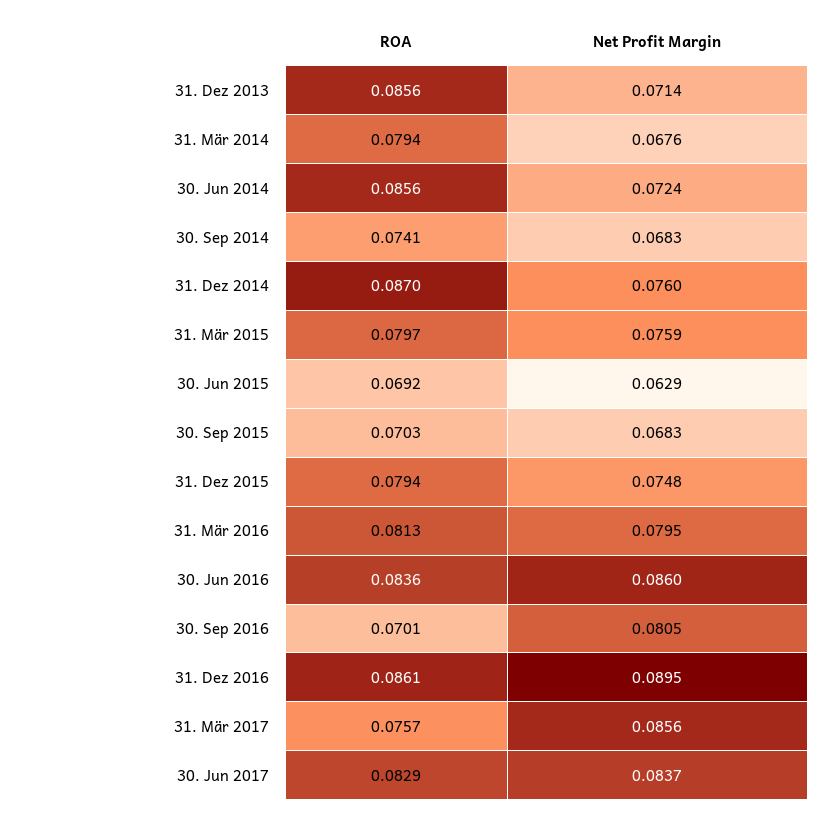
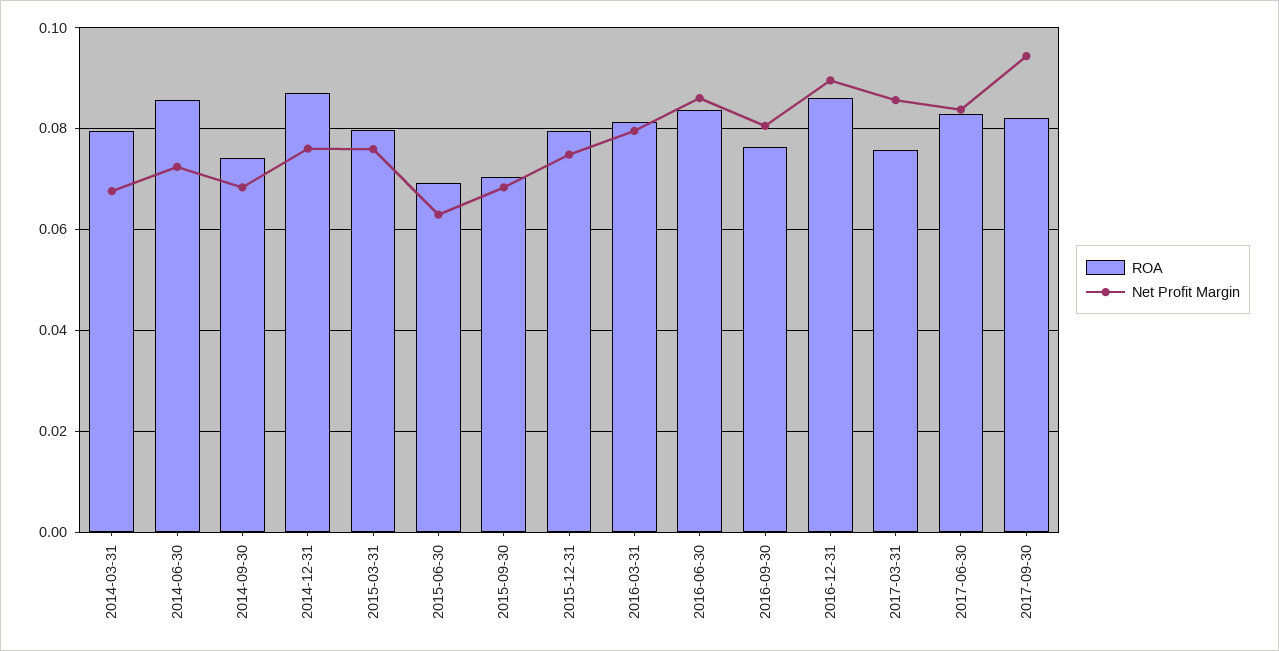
ROA, 31. Dez 2013: 0.0856 -> none
Net Profit Margin, 31. Dez 2013: 0.0714 -> none
ROA, 30. Sep 2016: 0.0701 -> 0.076
ROA, 2017-09-30: none -> 0.082
Net Profit Margin, 2017-09-30: none -> 0.094

